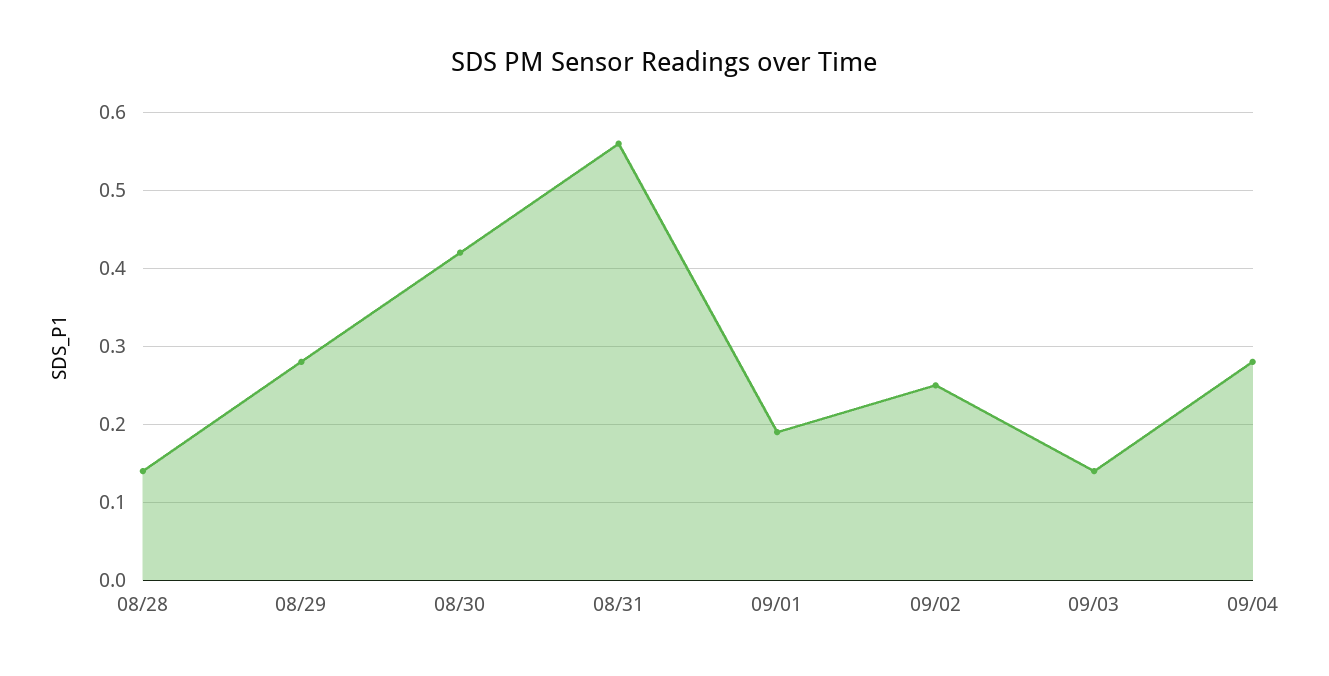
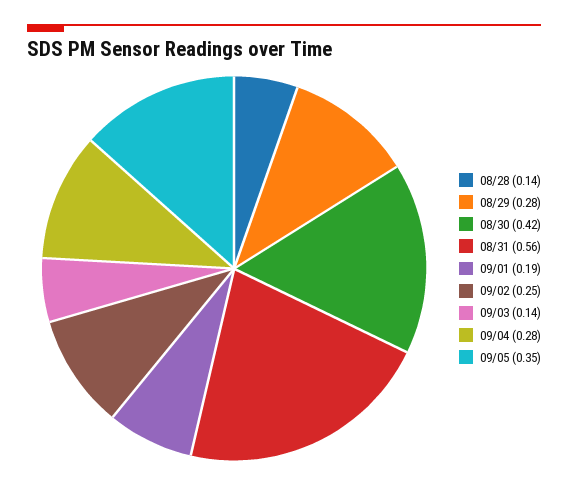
09/05: none -> 0.35

